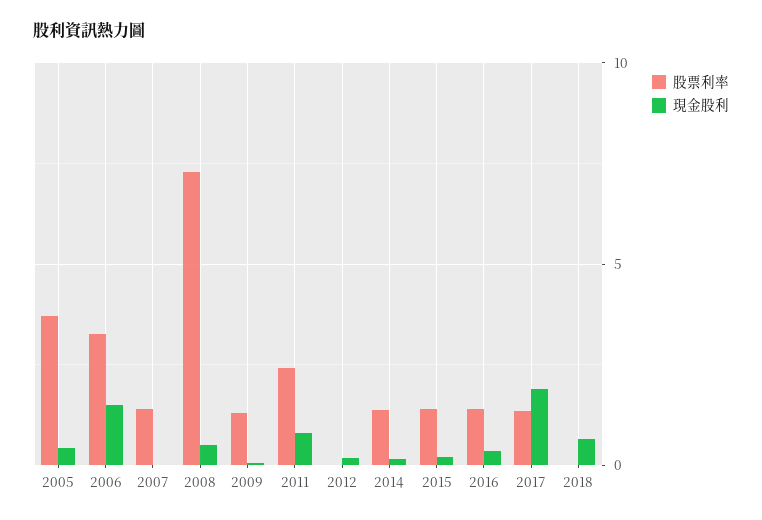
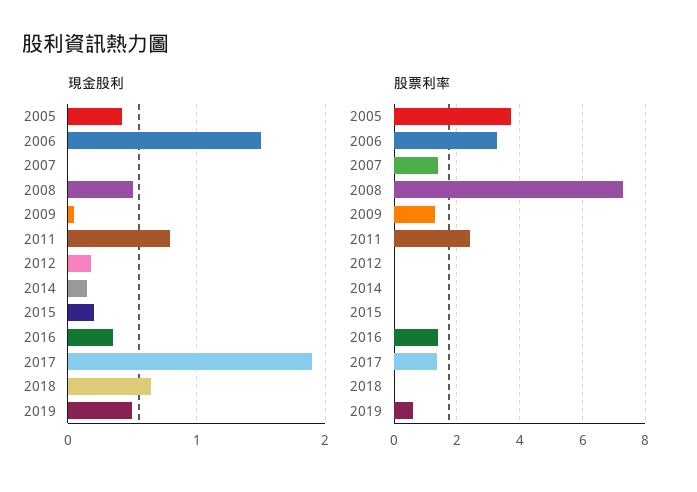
股票利率, 2014: 1.5 -> 0
股票利率, 2015: 1.5 -> 0
現金股利, 2019: none -> 0.5
股票利率, 2019: none -> 0.6

